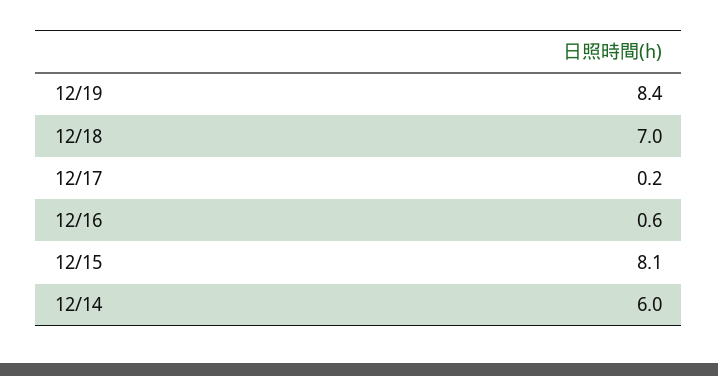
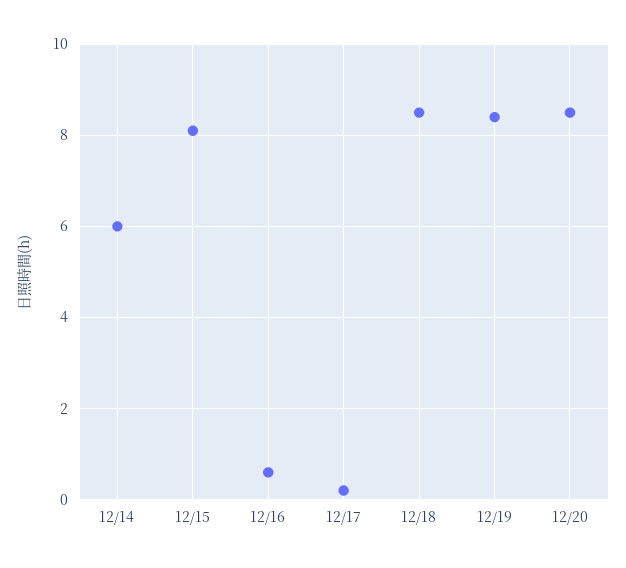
12/18: 7 -> 8.5
12/20: none -> 8.5

